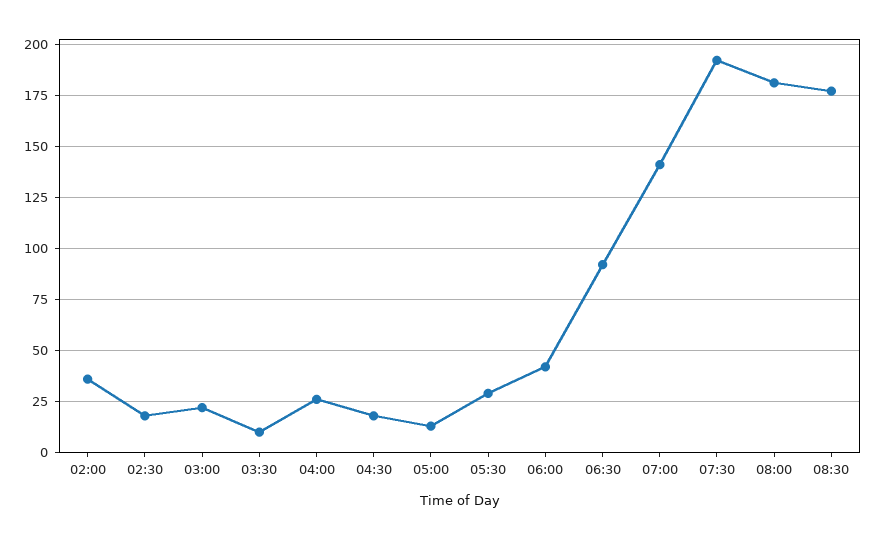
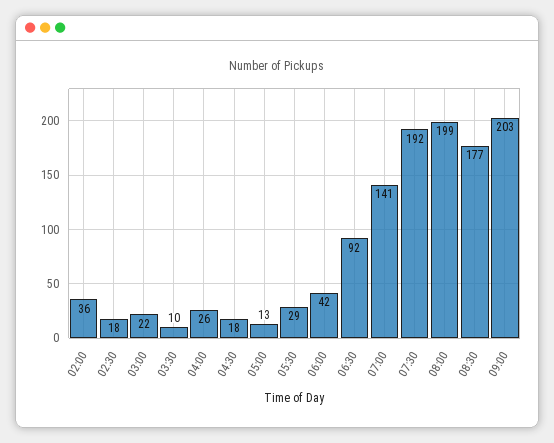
08:00: 180 -> 199
09:00: none -> 203

